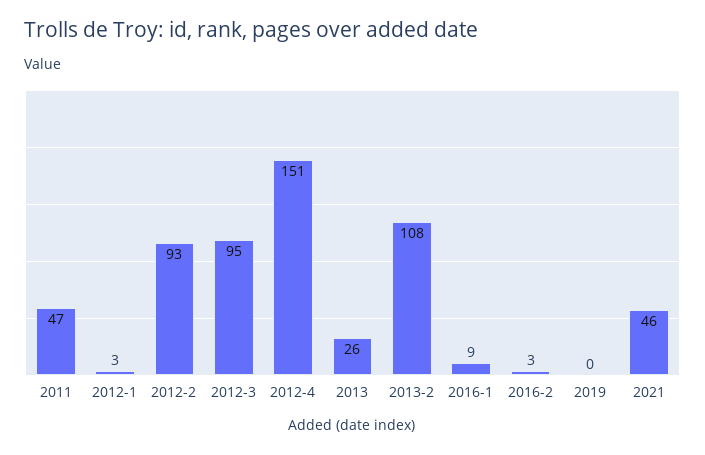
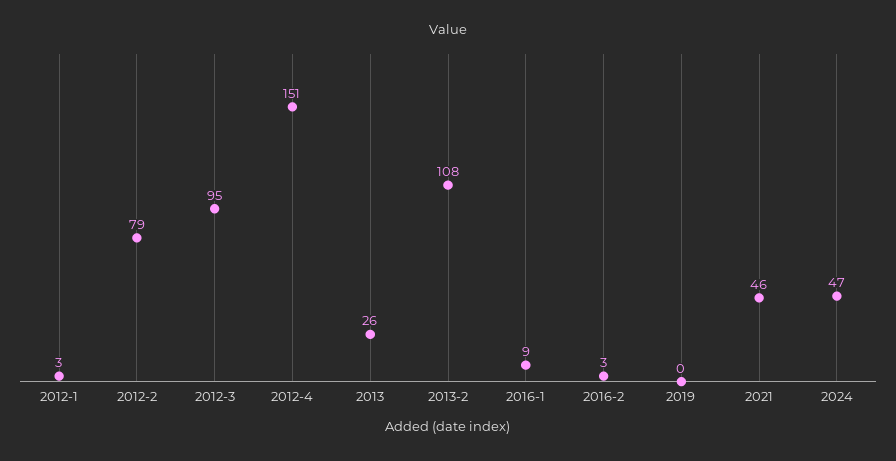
2011: 47 -> none
2012-2: 93 -> 79
2024: none -> 47

